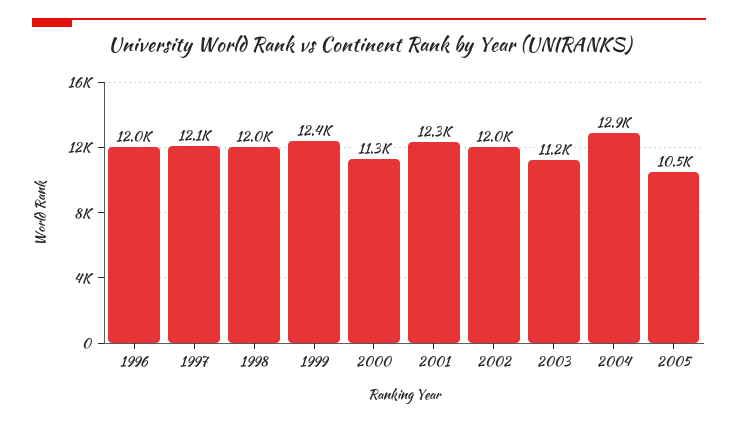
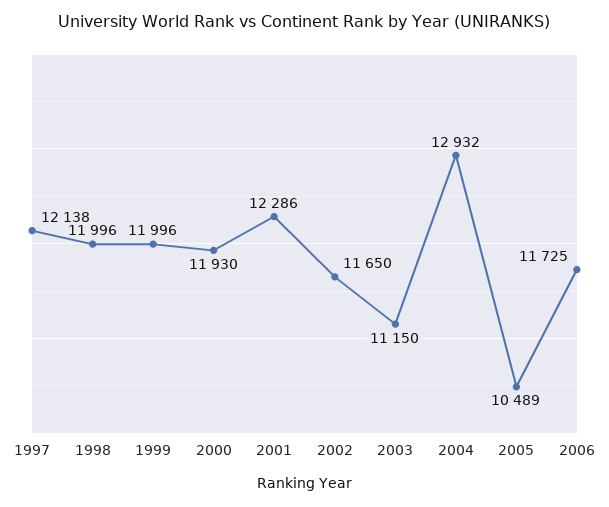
1996: 12000 -> none
1999: 12400 -> 11996
2000: 11300 -> 11930
2002: 12000 -> 11650
2006: none -> 11725

